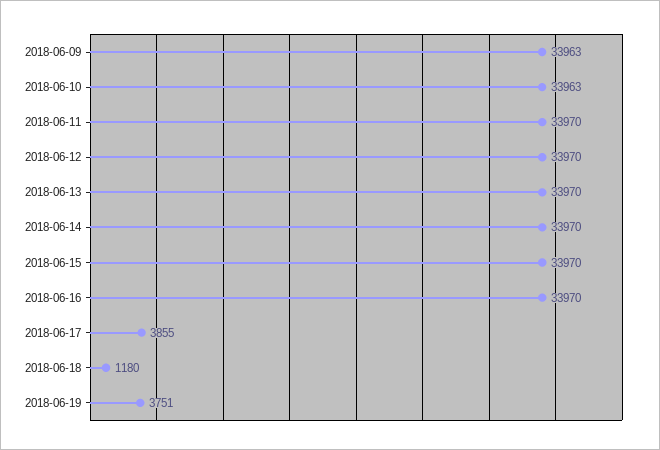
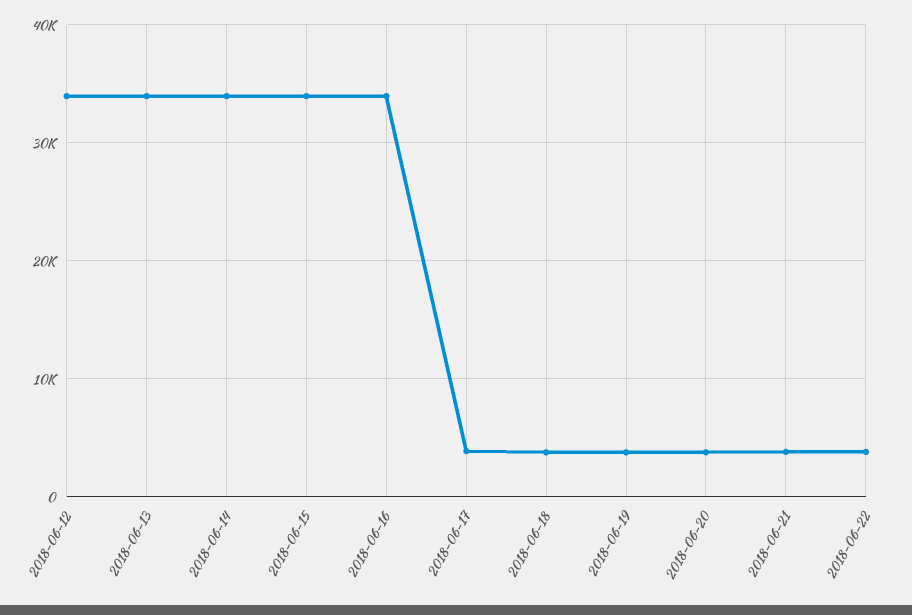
2018-06-09: 33963 -> none
2018-06-10: 33963 -> none
2018-06-11: 33970 -> none
2018-06-18: 1180 -> 4000
2018-06-20: none -> 4000
2018-06-21: none -> 4000
2018-06-22: none -> 4000

